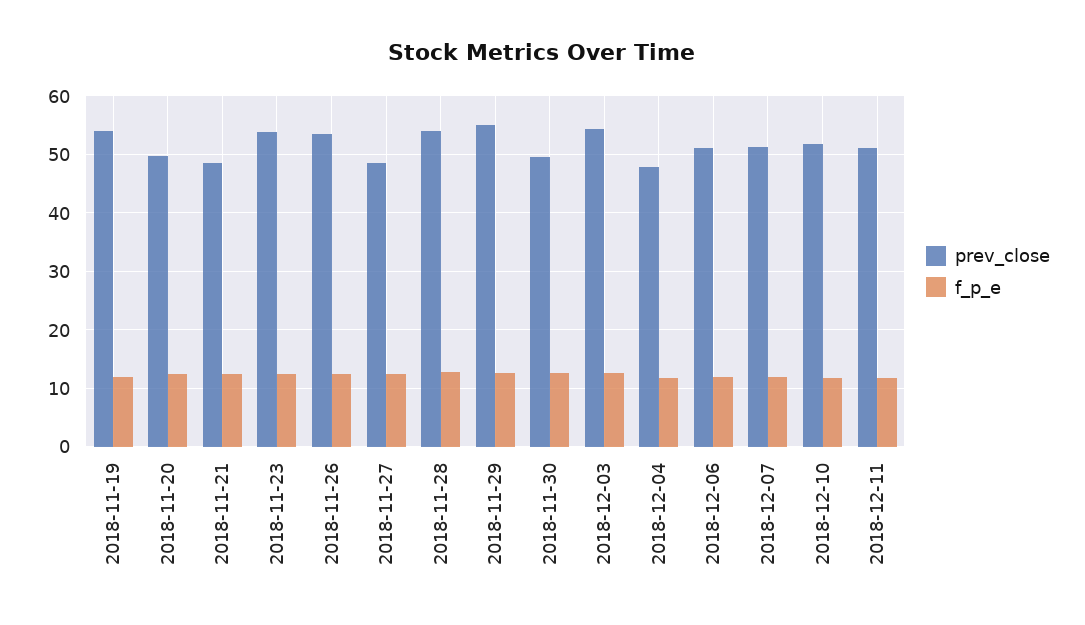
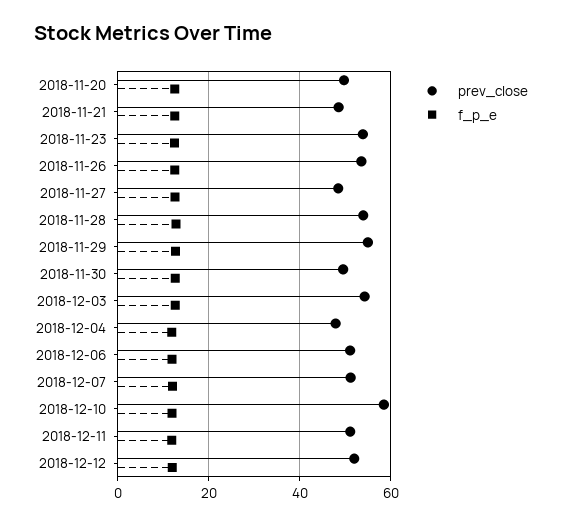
prev_close, 2018-11-19: 54 -> none
f_p_e, 2018-11-19: 12 -> none
prev_close, 2018-12-10: 52 -> 58
prev_close, 2018-12-12: none -> 52
f_p_e, 2018-12-12: none -> 12

